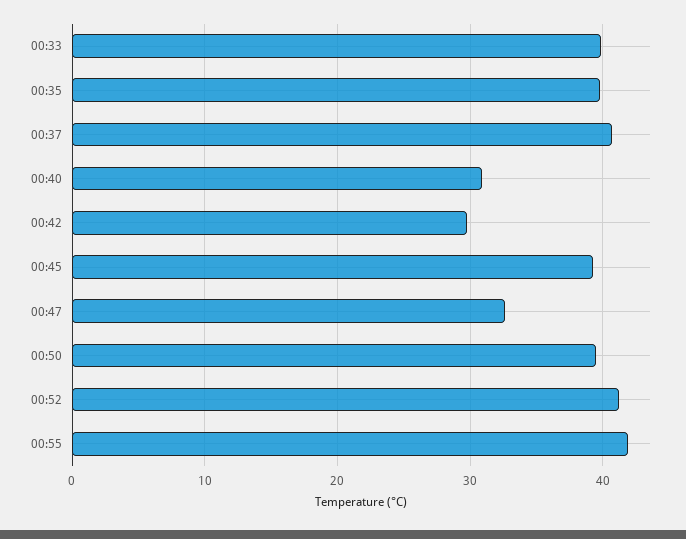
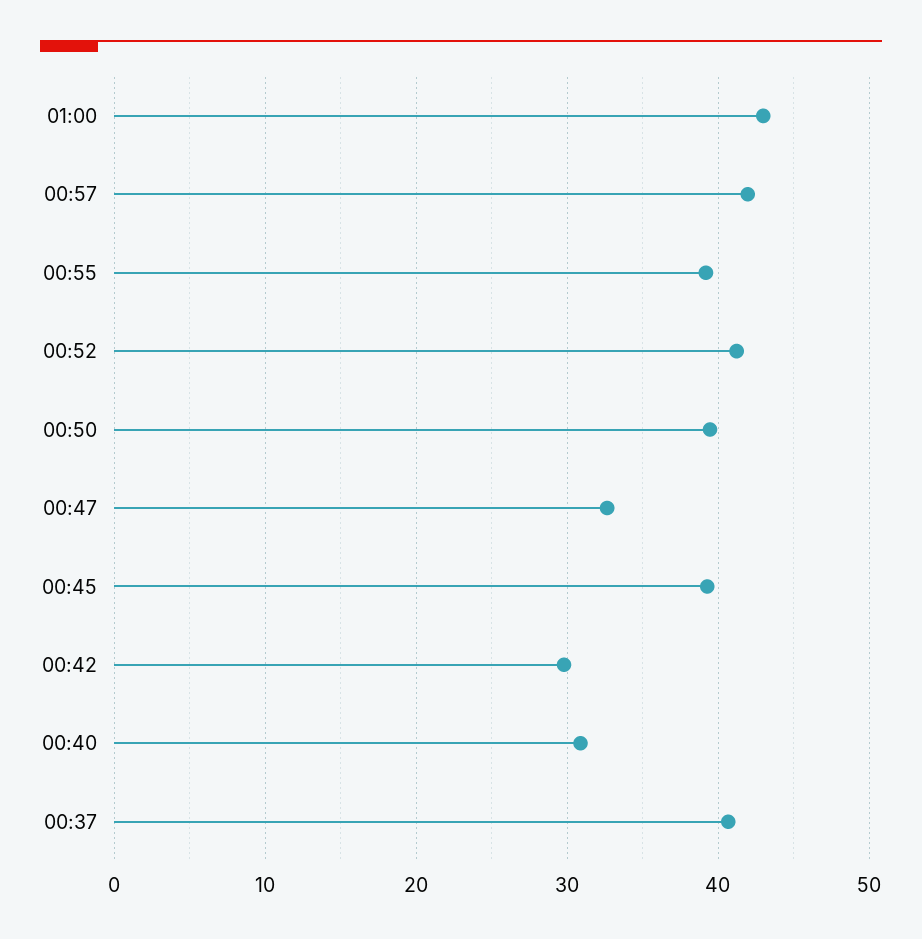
00:33: 40 -> none
00:35: 40 -> none
00:55: 42 -> 39
01:00: none -> 43
00:57: none -> 42

